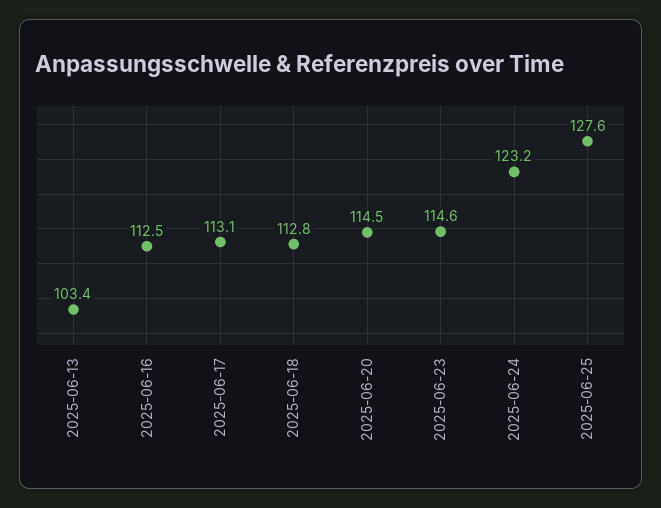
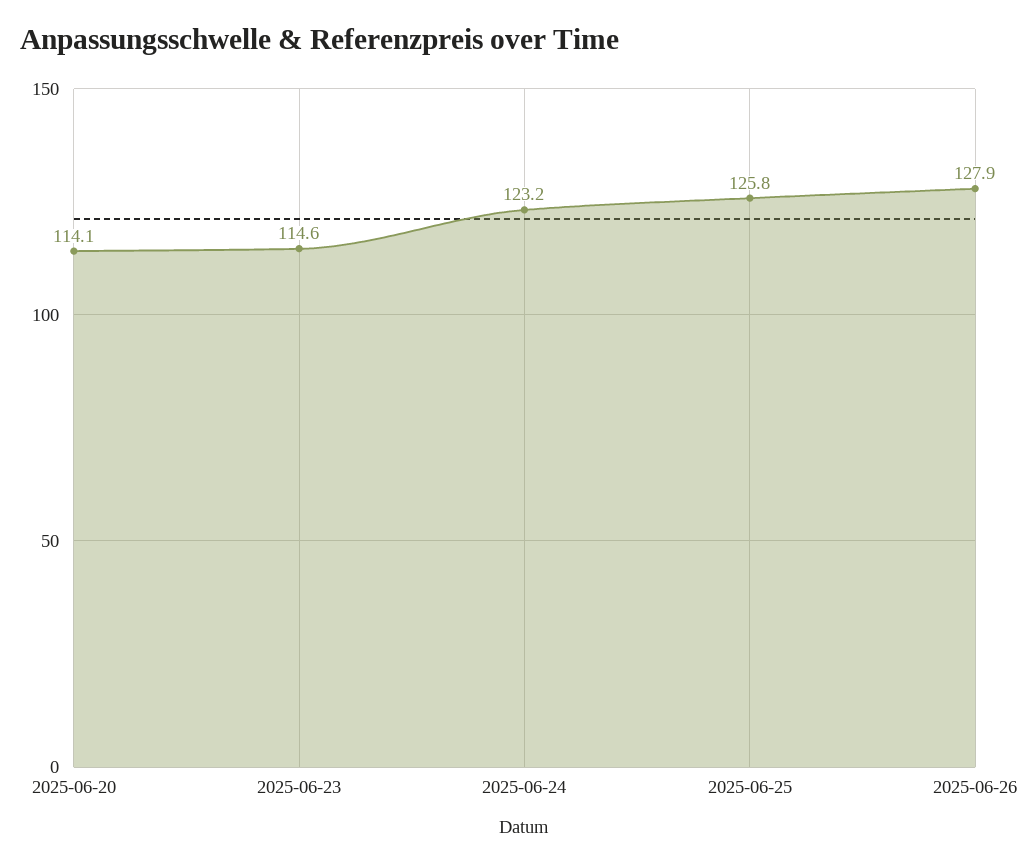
2025-06-13: 103.4 -> none
2025-06-16: 112.5 -> none
2025-06-17: 113.1 -> none
2025-06-18: 112.8 -> none
2025-06-20: 114.5 -> 114.1
2025-06-25: 127.6 -> 125.8
2025-06-26: none -> 127.9

